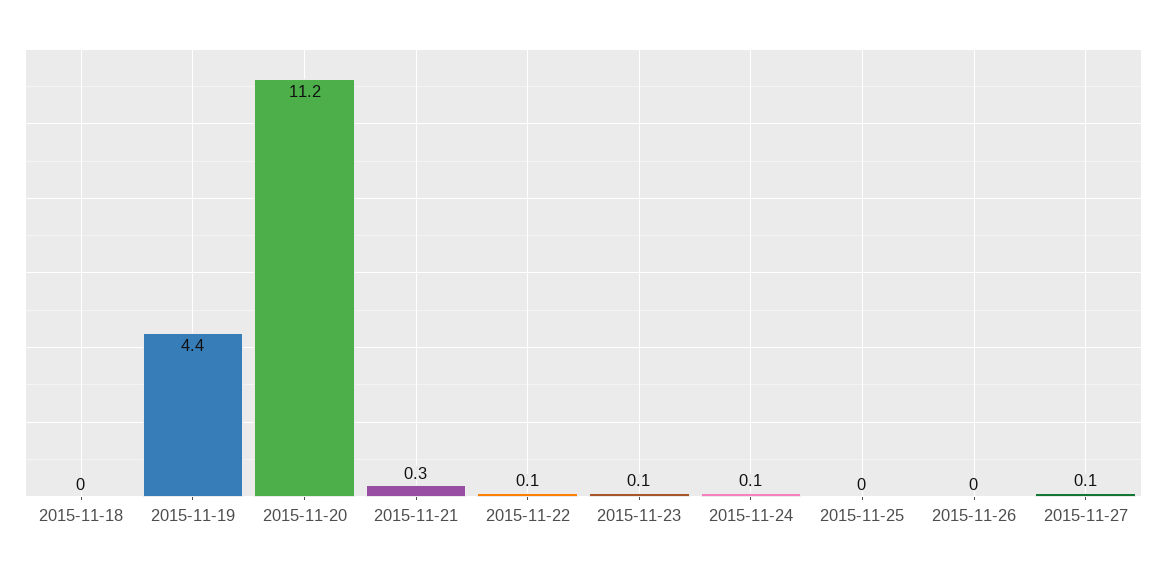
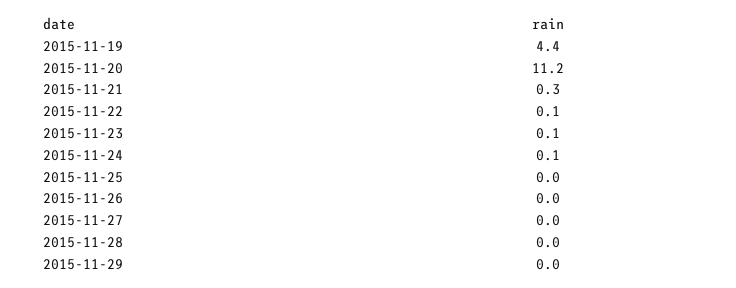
2015-11-18: 0 -> none
2015-11-27: 0.1 -> 0
2015-11-28: none -> 0
2015-11-29: none -> 0

